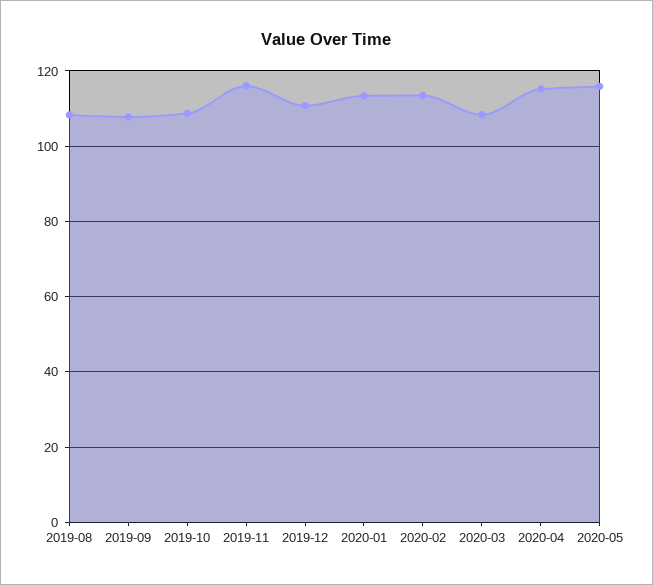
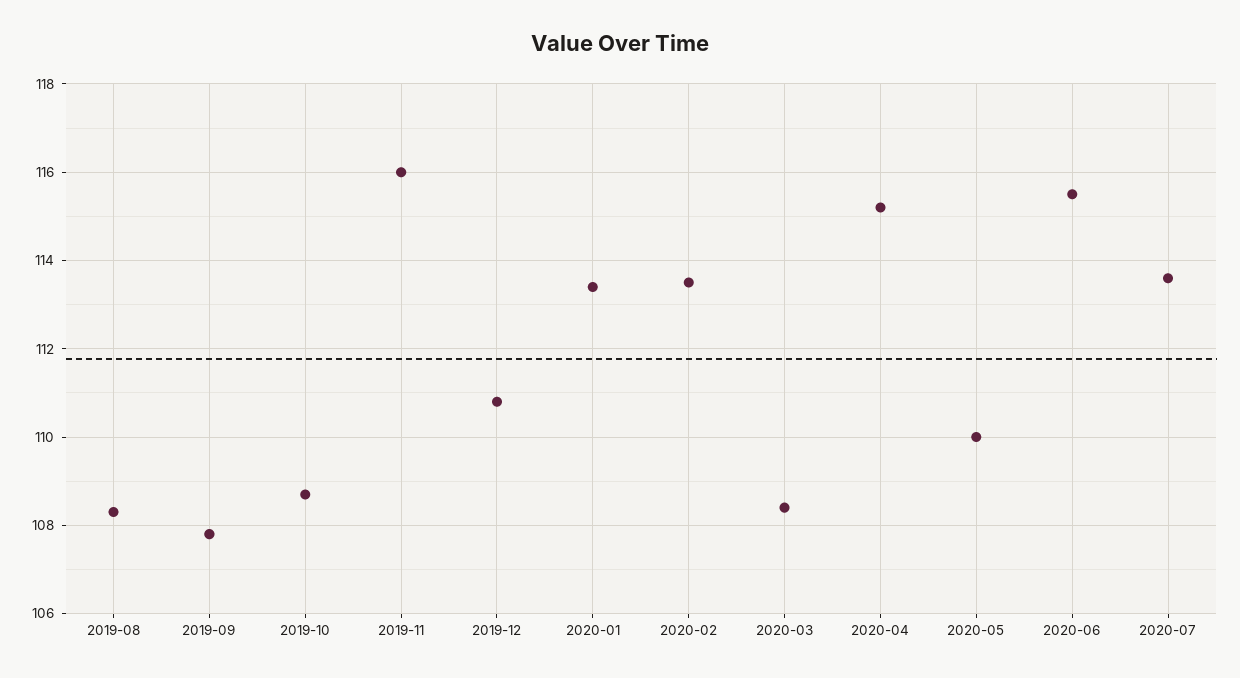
2020-05: 116 -> 110
2020-06: none -> 115.5
2020-07: none -> 113.5

